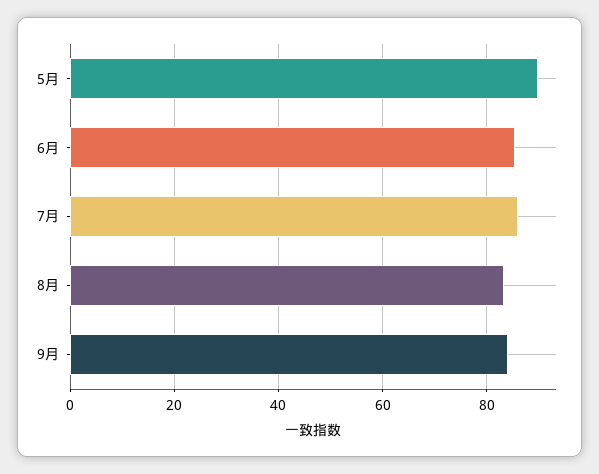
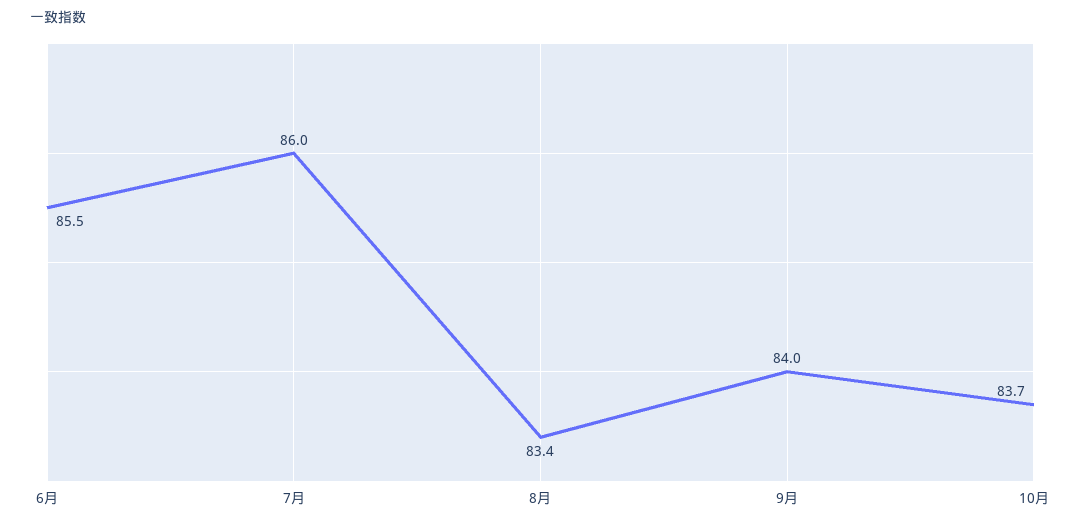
5月: 90 -> none
10月: none -> 83.7

